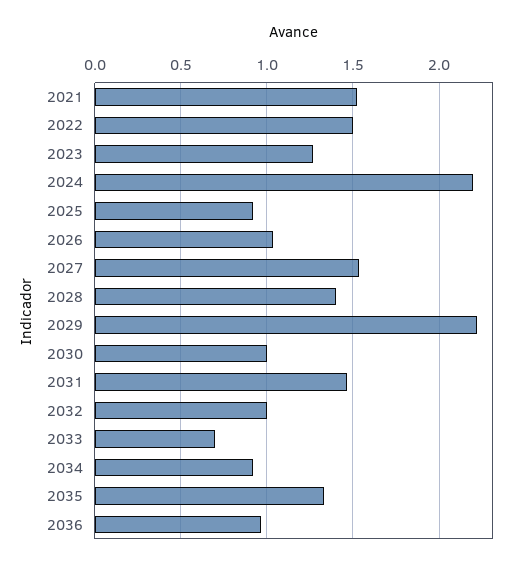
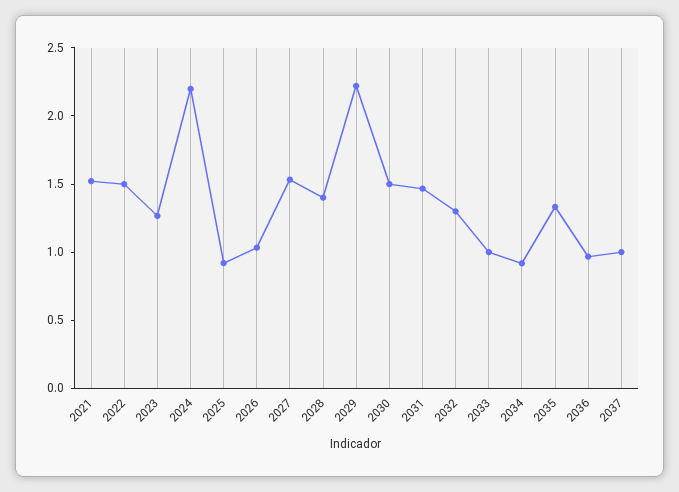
2030: 1 -> 1.5
2032: 1 -> 1.3
2033: 0.7 -> 1
2037: none -> 1

